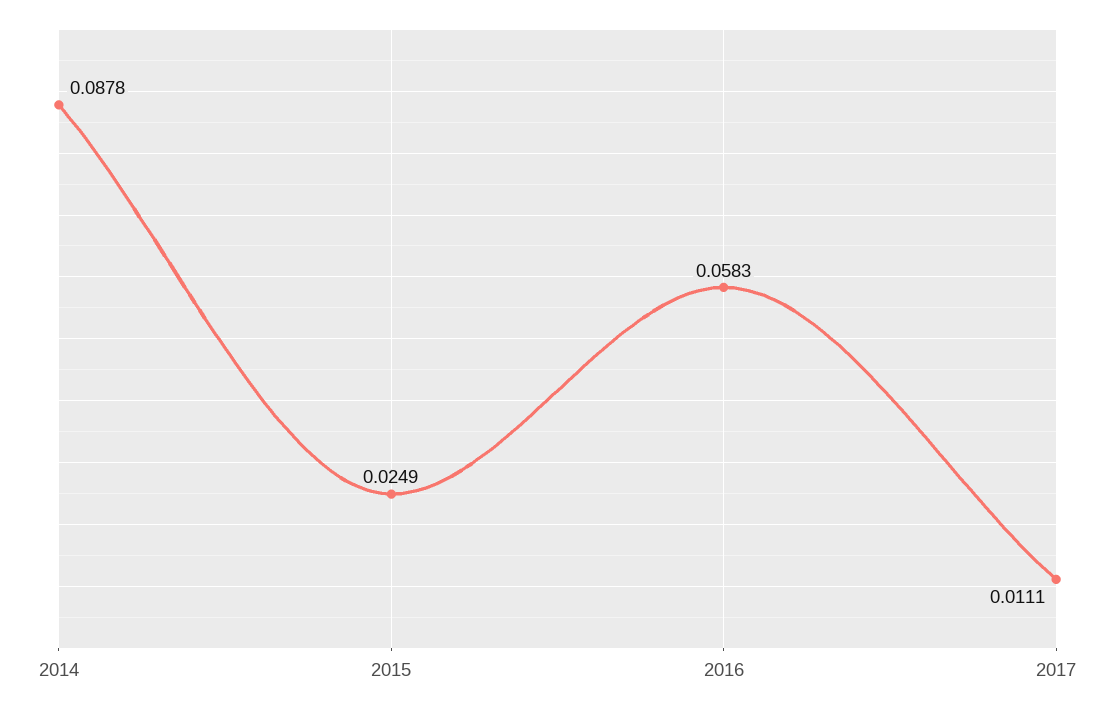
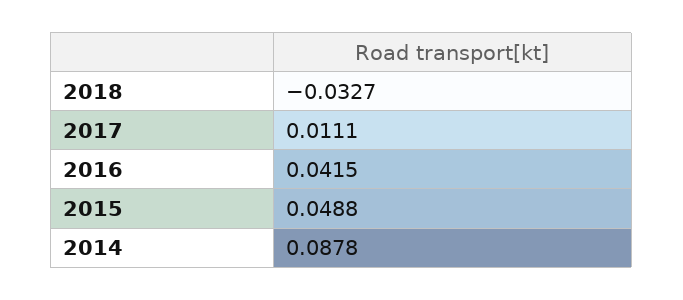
2015: 0.0249 -> 0.0488
2016: 0.0583 -> 0.0415
2018: none -> -0.0327

